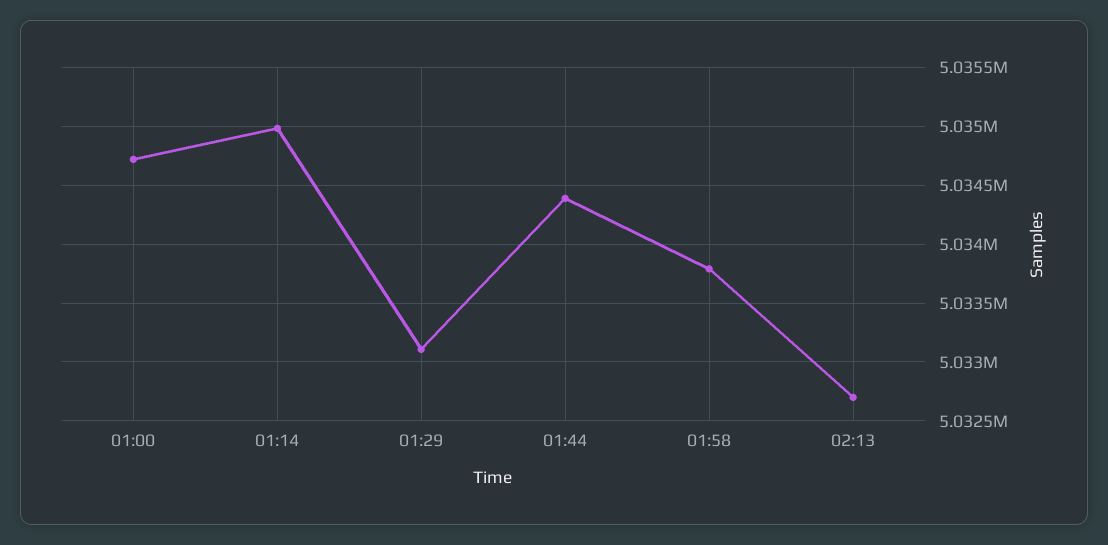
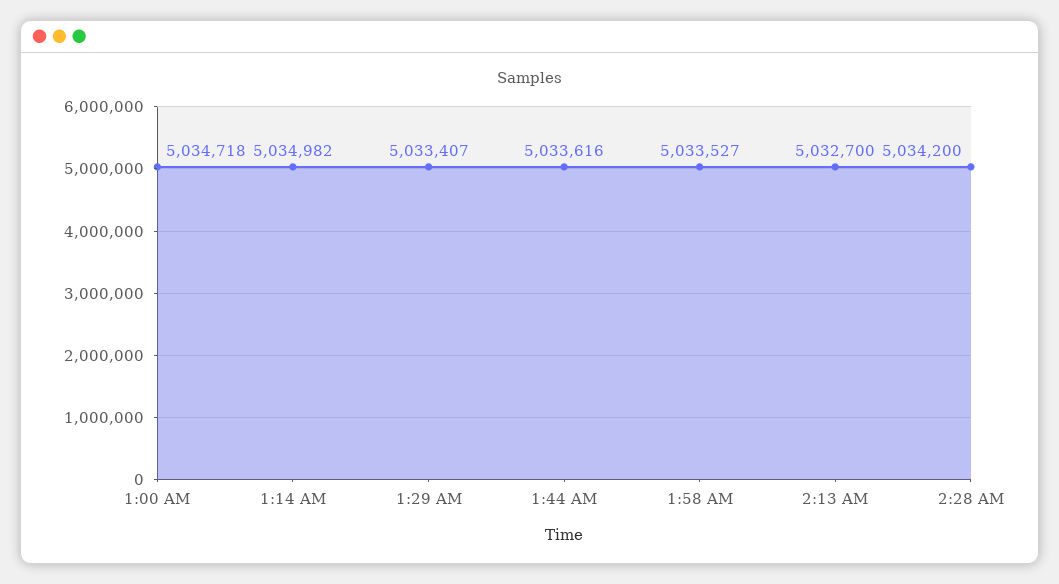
01:29: 5033100 -> 5033407
01:44: 5034400 -> 5033616
01:58: 5033800 -> 5033527
2:28 AM: none -> 5034200

